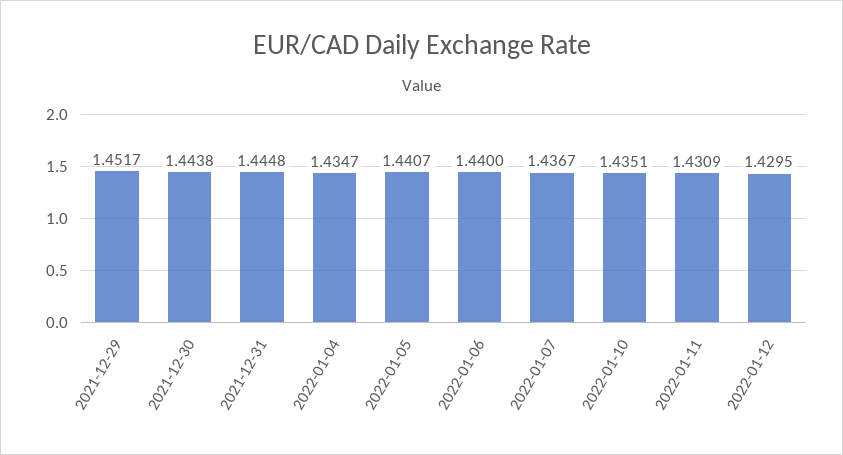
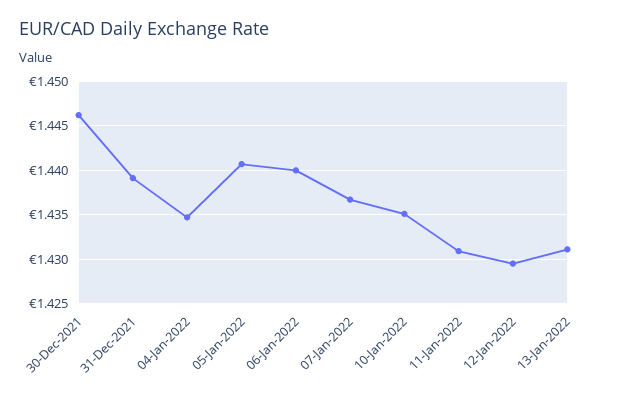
2021-12-29: 1.4517 -> none
2021-12-30: 1.4438 -> 1.446
2021-12-31: 1.4448 -> 1.439
13-Jan-2022: none -> 1.431

